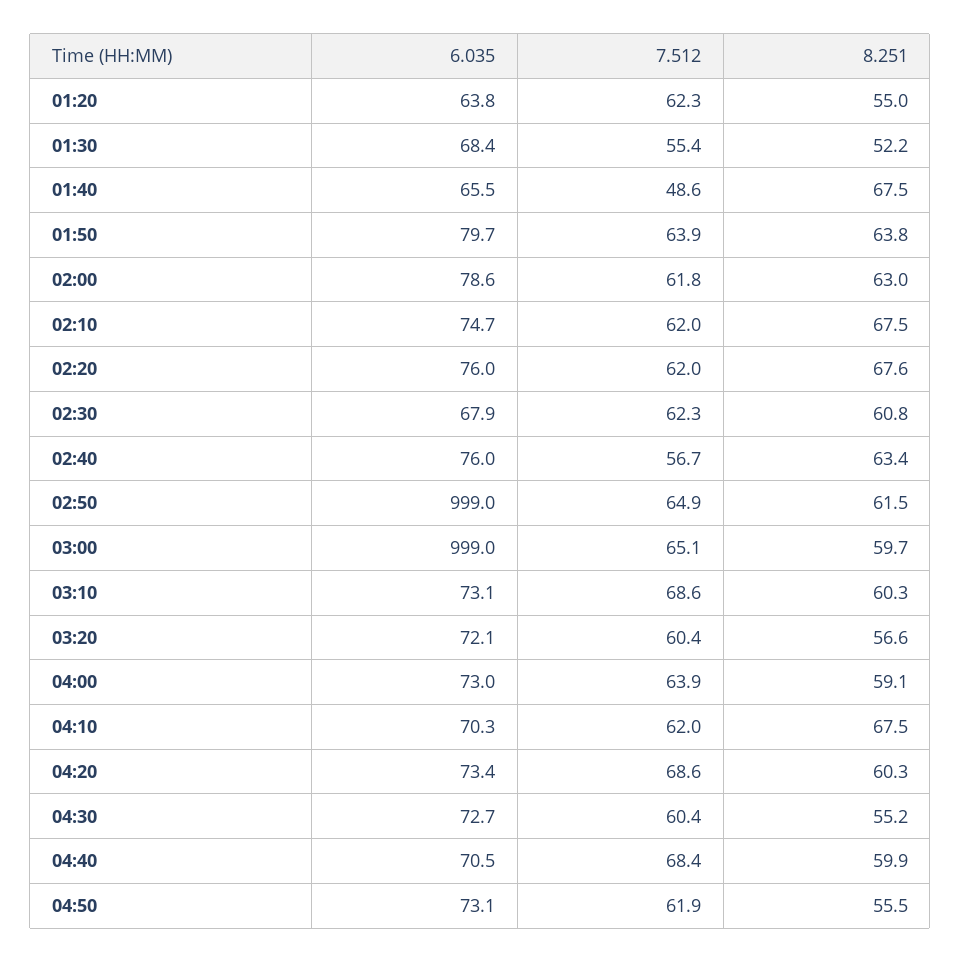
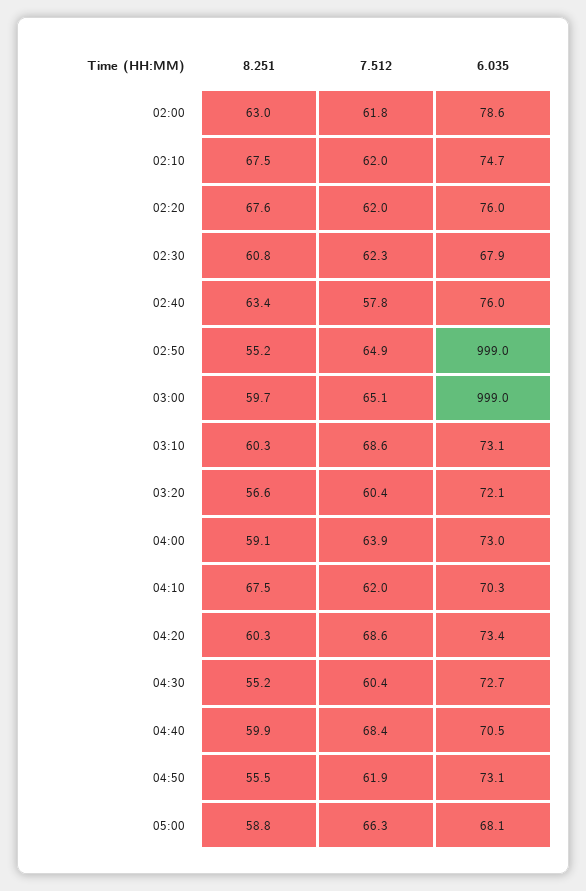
6.035, 01:20: 63.8 -> none
7.512, 01:20: 62.3 -> none
8.251, 01:20: 55 -> none
6.035, 01:30: 68.4 -> none
7.512, 01:30: 55.4 -> none
8.251, 01:30: 52.2 -> none
6.035, 01:40: 65.5 -> none
7.512, 01:40: 48.6 -> none
8.251, 01:40: 67.5 -> none
6.035, 01:50: 79.7 -> none
7.512, 01:50: 63.9 -> none
8.251, 01:50: 63.8 -> none
7.512, 02:40: 56.7 -> 57.8
8.251, 02:50: 61.5 -> 55.2
8.251, 05:00: none -> 58.8
7.512, 05:00: none -> 66.3
6.035, 05:00: none -> 68.1

